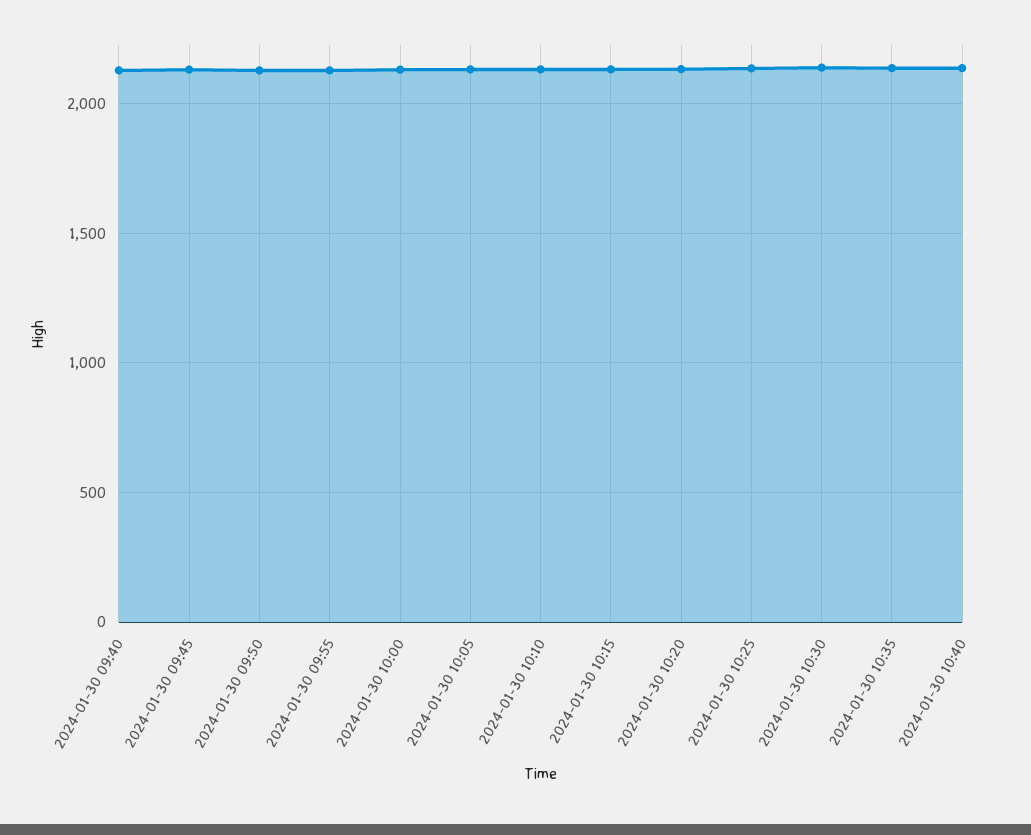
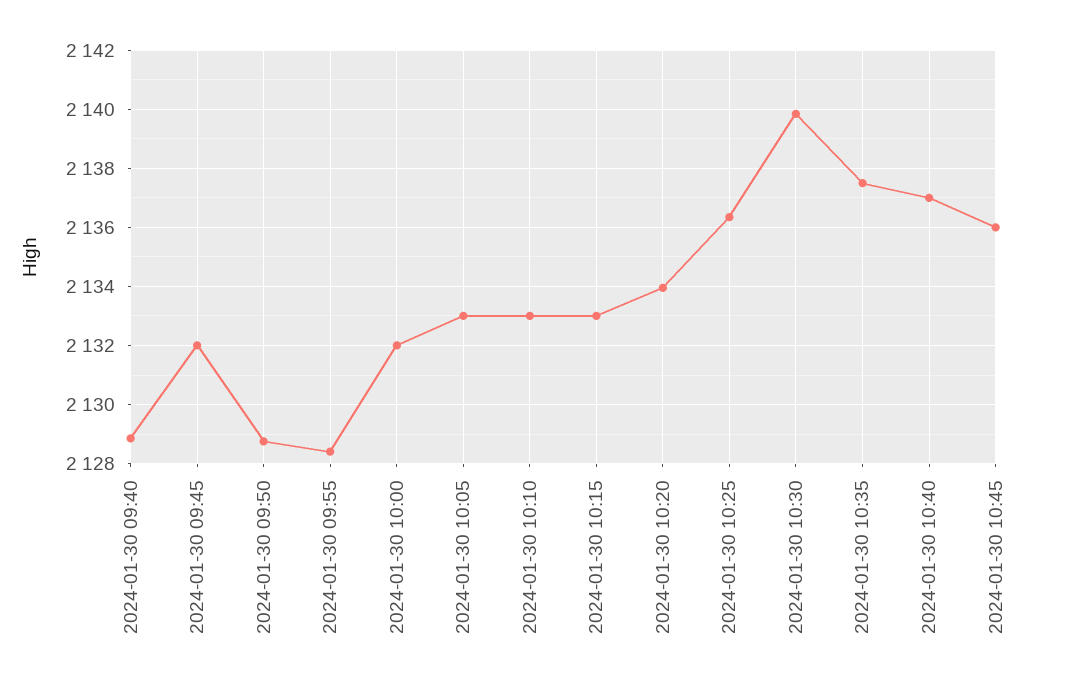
2024-01-30 10:45: none -> 2136

